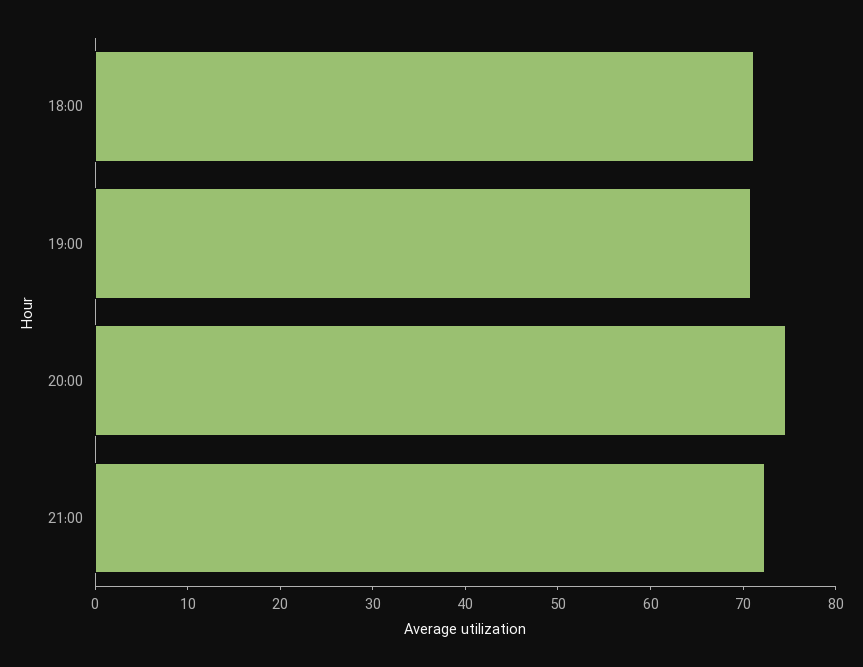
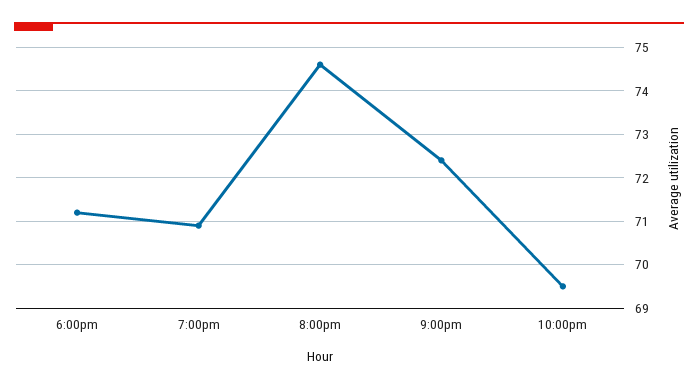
10:00pm: none -> 69.5

